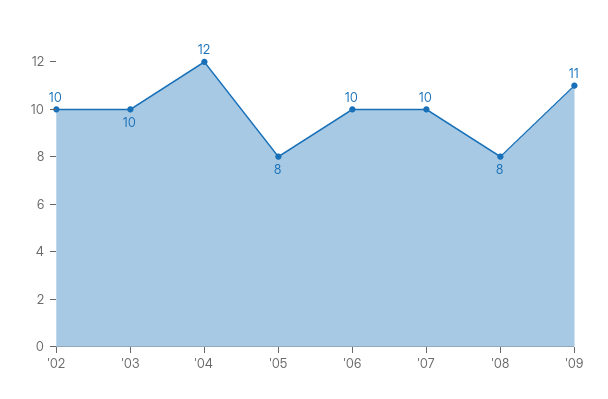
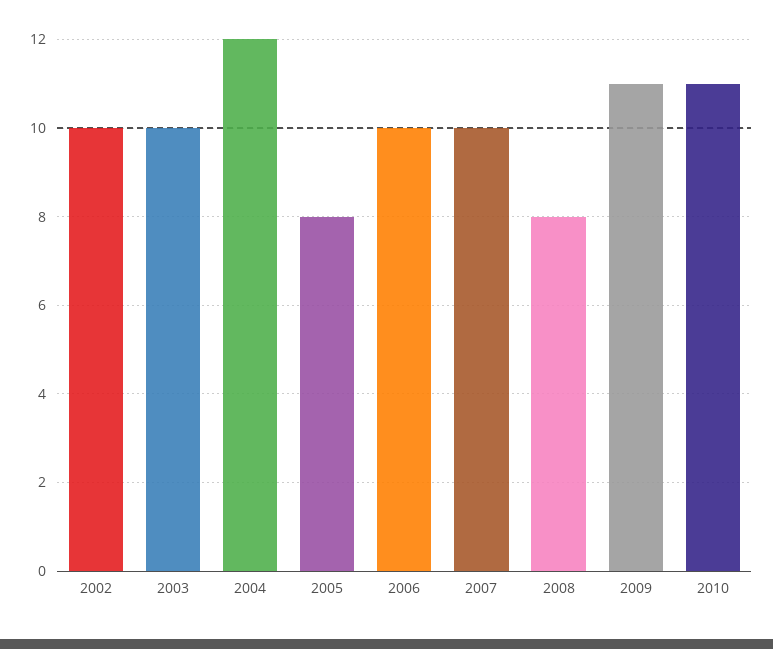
2010: none -> 11

